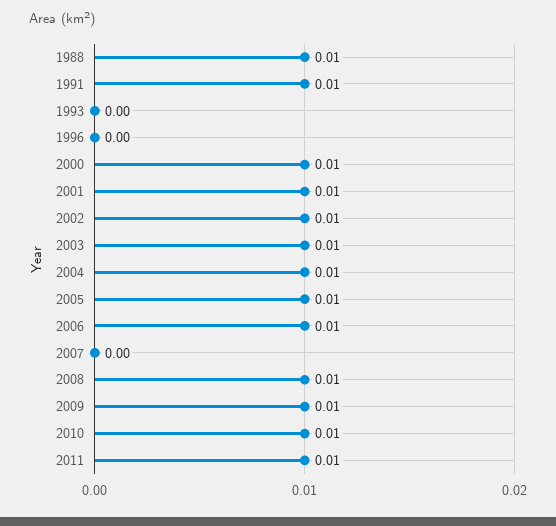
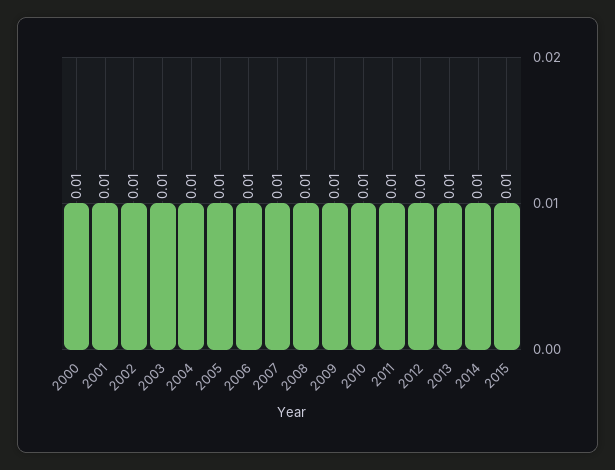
1988: 0.01 -> none
1991: 0.01 -> none
1993: 0 -> none
1996: 0 -> none
2007: 0 -> 0.01
2012: none -> 0.01
2013: none -> 0.01
2014: none -> 0.01
2015: none -> 0.01

